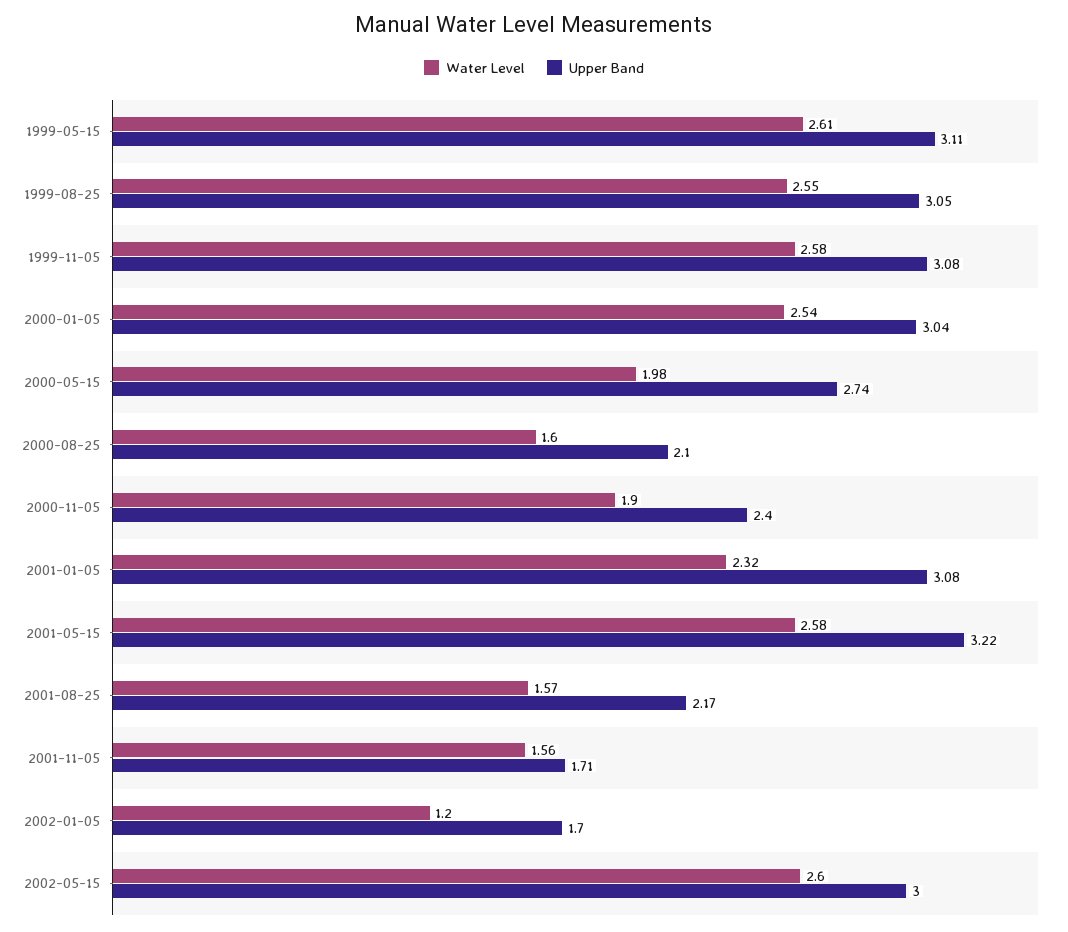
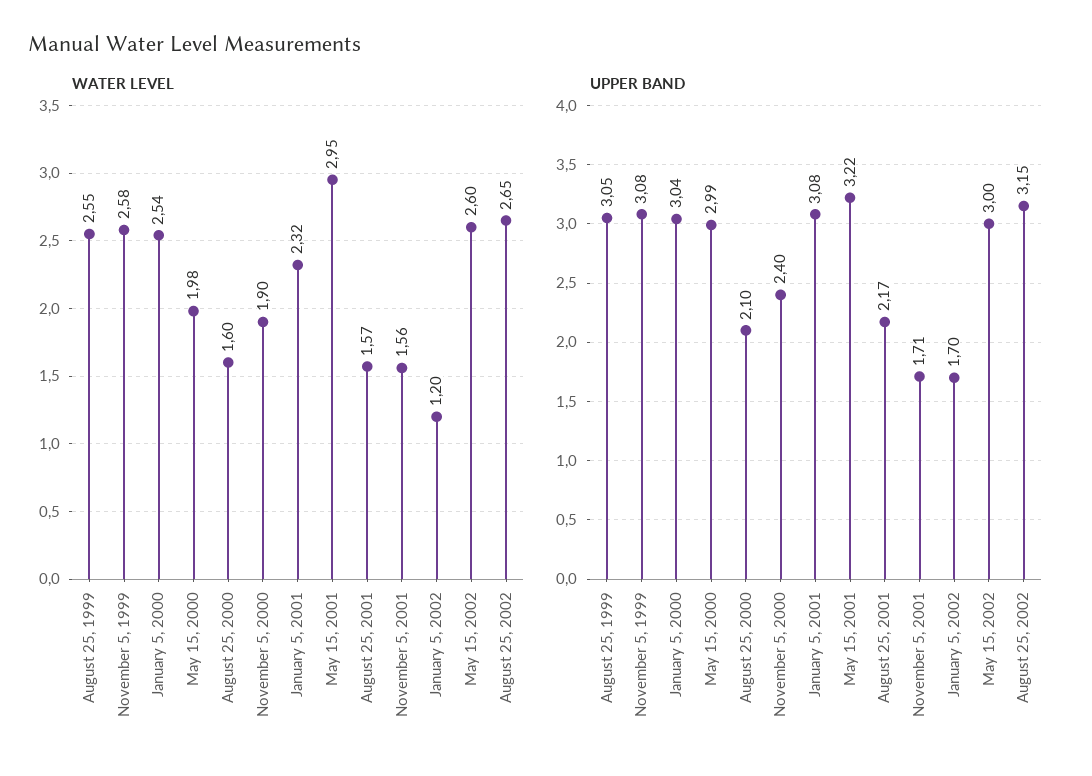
Water Level, 1999-05-15: 2.61 -> none
Upper Band, 1999-05-15: 3.11 -> none
Upper Band, 2000-05-15: 2.74 -> 2.99
Water Level, 2001-05-15: 2.58 -> 2.95
Water Level, August 25, 2002: none -> 2.65
Upper Band, August 25, 2002: none -> 3.15

